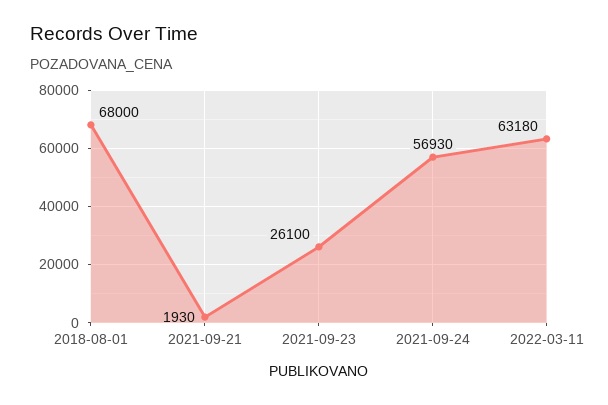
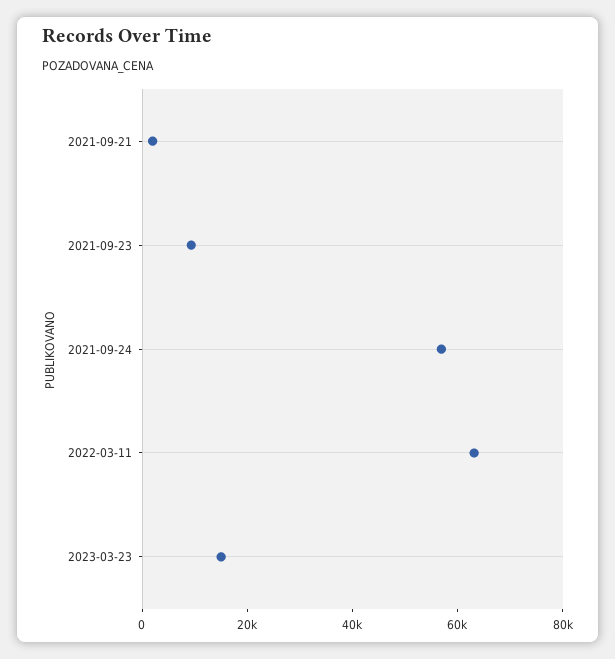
2018-08-01: 68000 -> none
2021-09-23: 26100 -> 10000
2023-03-23: none -> 15000

